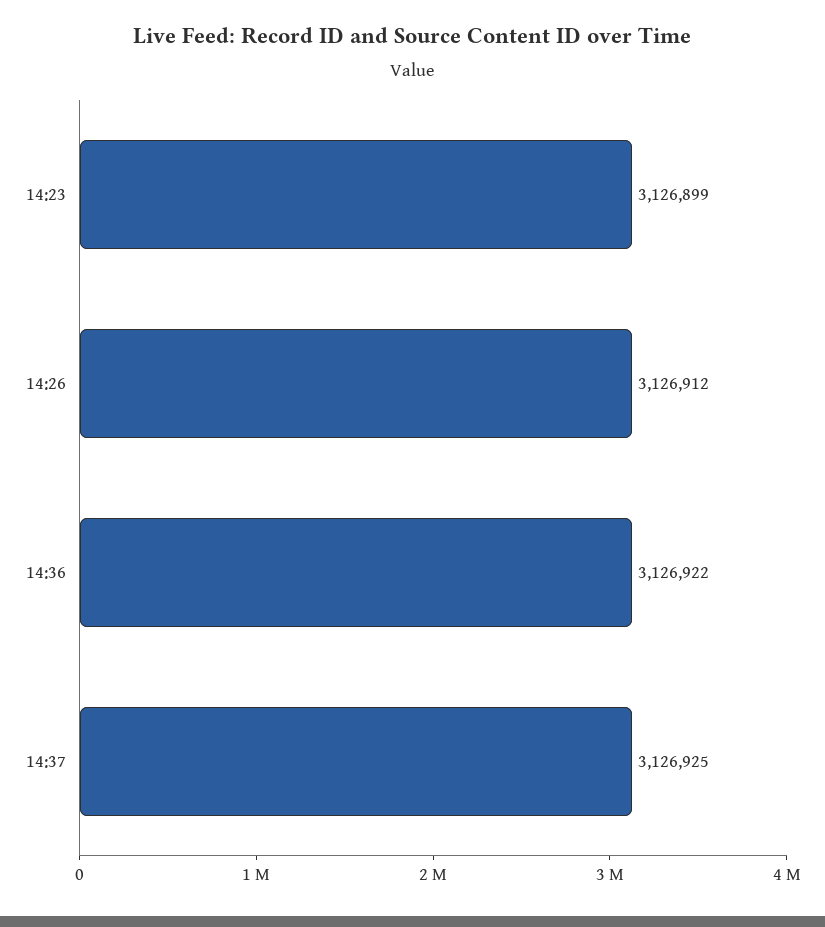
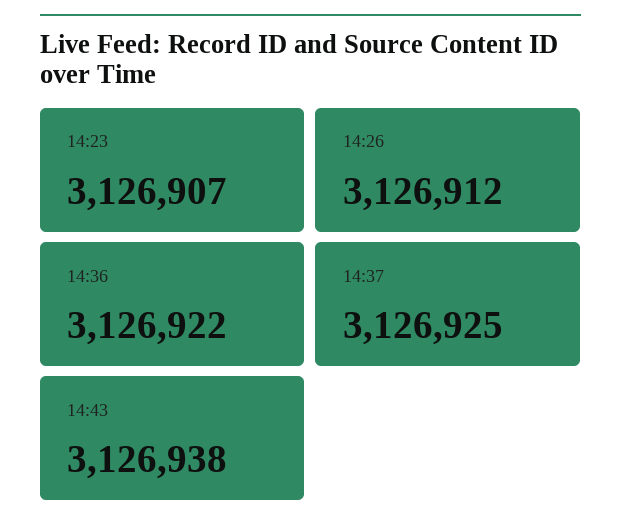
14:23: 3126899 -> 3126907
14:43: none -> 3126938

